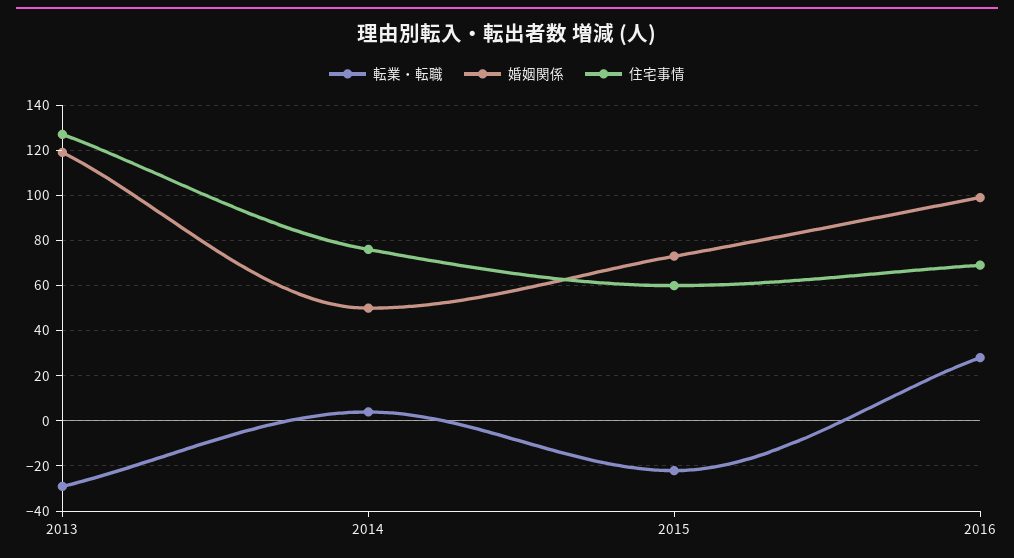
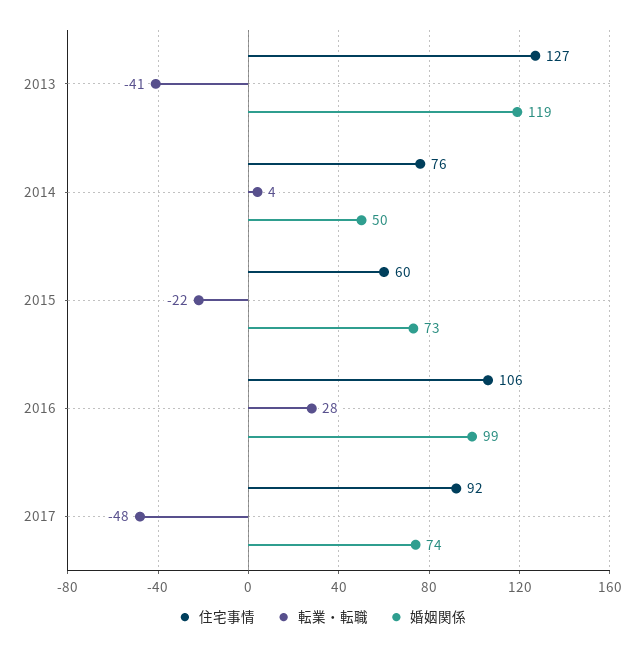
転業・転職, 2013: -30 -> -41
住宅事情, 2016: 70 -> 106
住宅事情, 2017: none -> 92
転業・転職, 2017: none -> -48
婚姻関係, 2017: none -> 74

